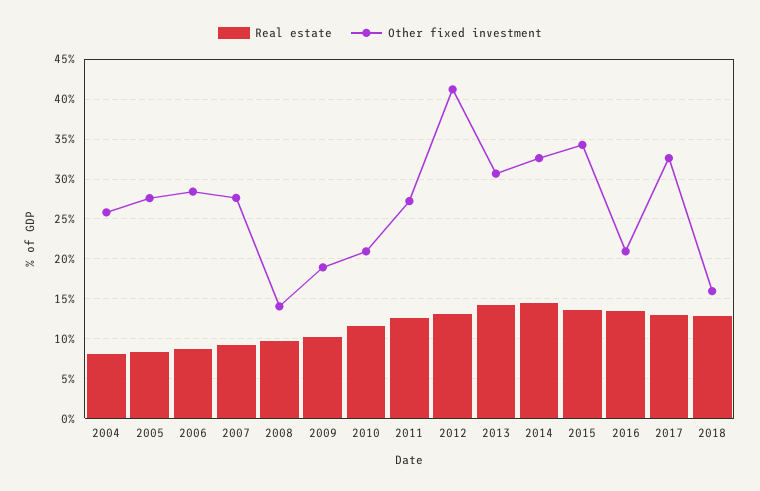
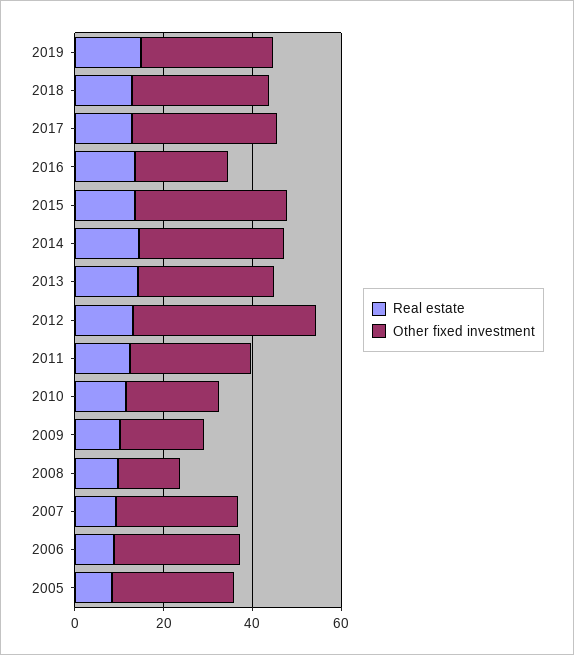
Real estate, 2004: 8 -> none
Other fixed investment, 2004: 26 -> none
Other fixed investment, 2018: 16 -> 30
Real estate, 2019: none -> 15
Other fixed investment, 2019: none -> 30

